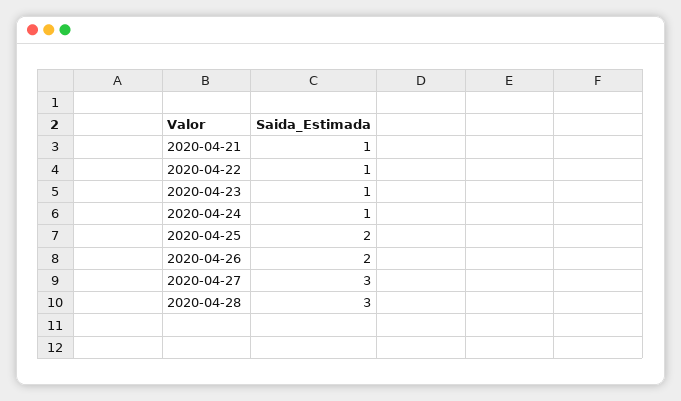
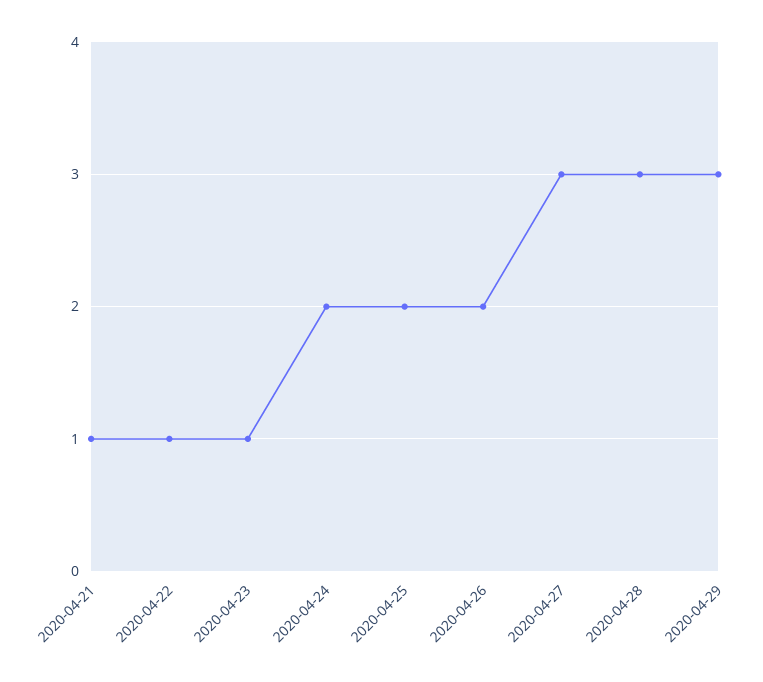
2020-04-24: 1 -> 2
2020-04-29: none -> 3

